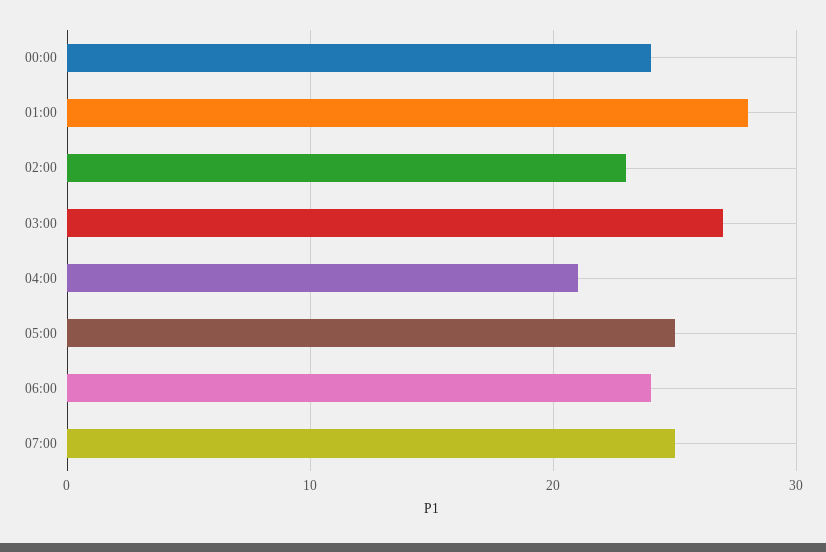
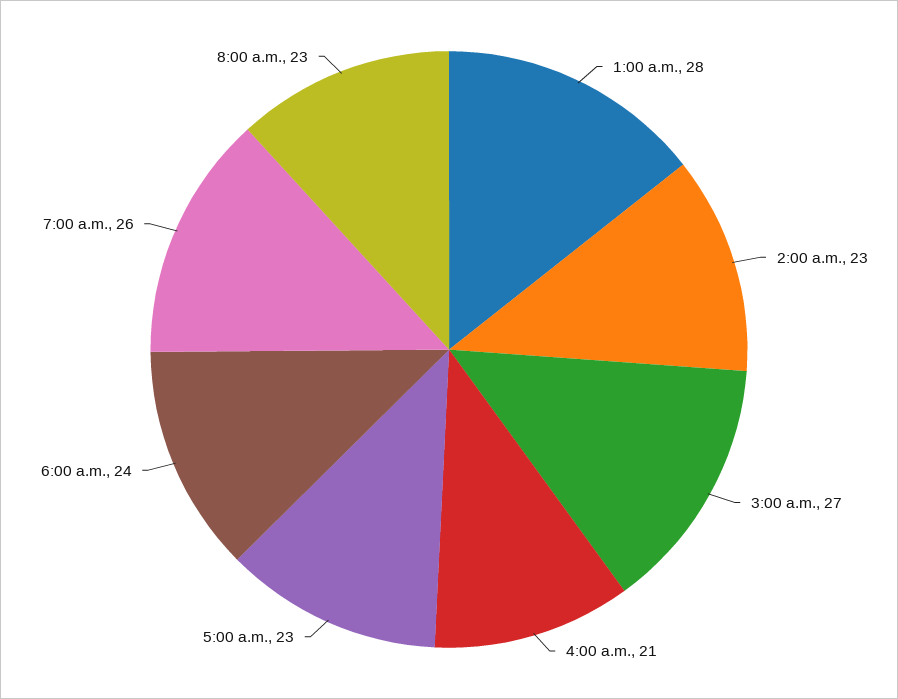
00:00: 24 -> none
05:00: 25 -> 23
07:00: 25 -> 26
8:00 a.m.: none -> 23

